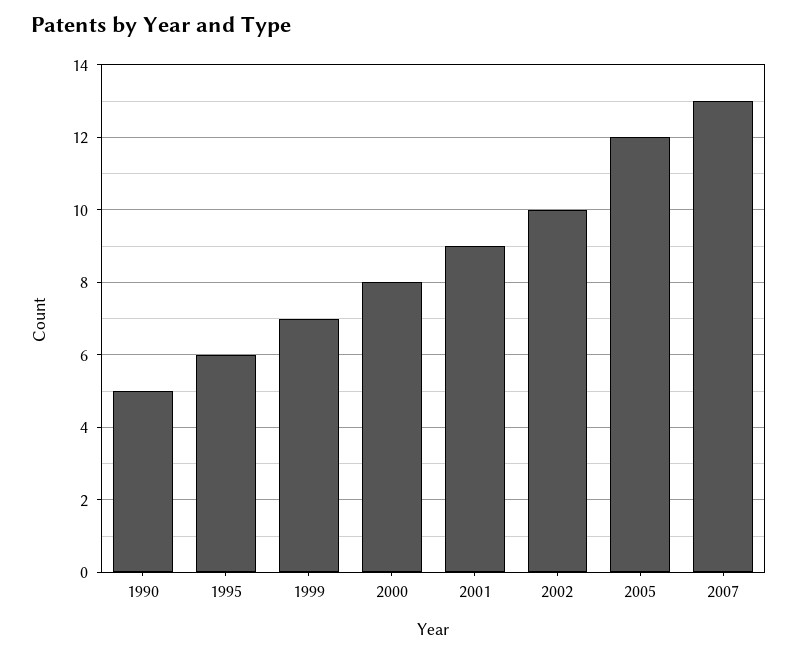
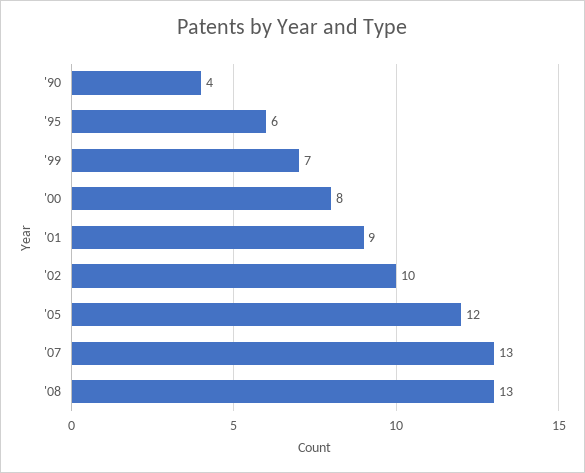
1990: 5 -> 4
'08: none -> 13

